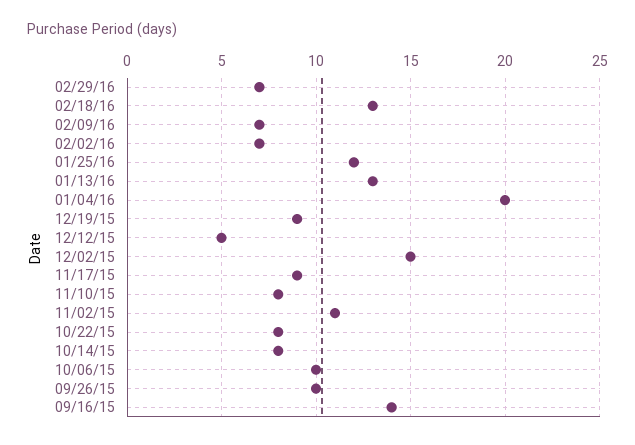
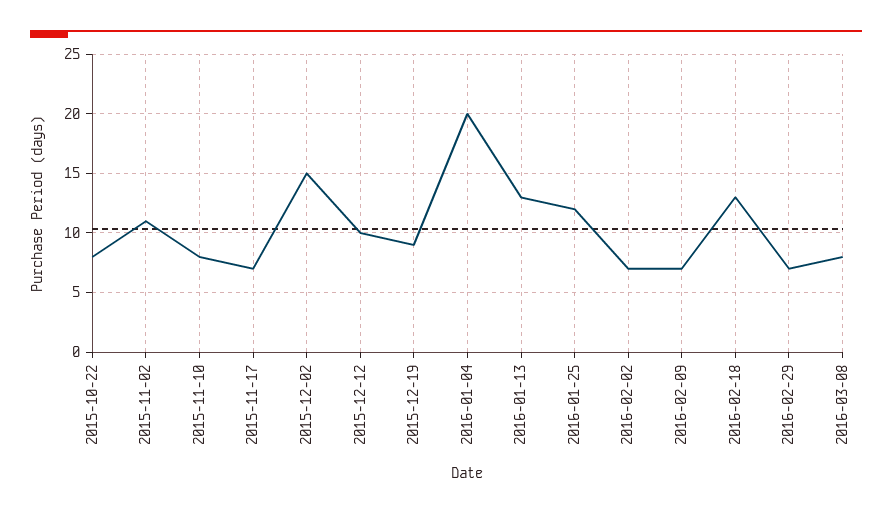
12/12/15: 5 -> 10
11/17/15: 9 -> 7
10/14/15: 8 -> none
10/06/15: 10 -> none
09/26/15: 10 -> none
09/16/15: 14 -> none
2016-03-08: none -> 8

